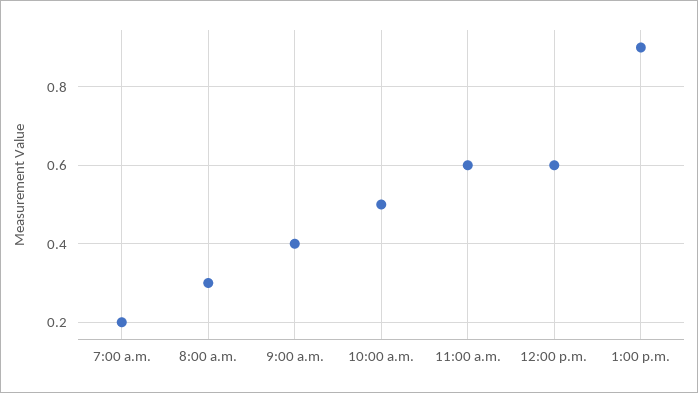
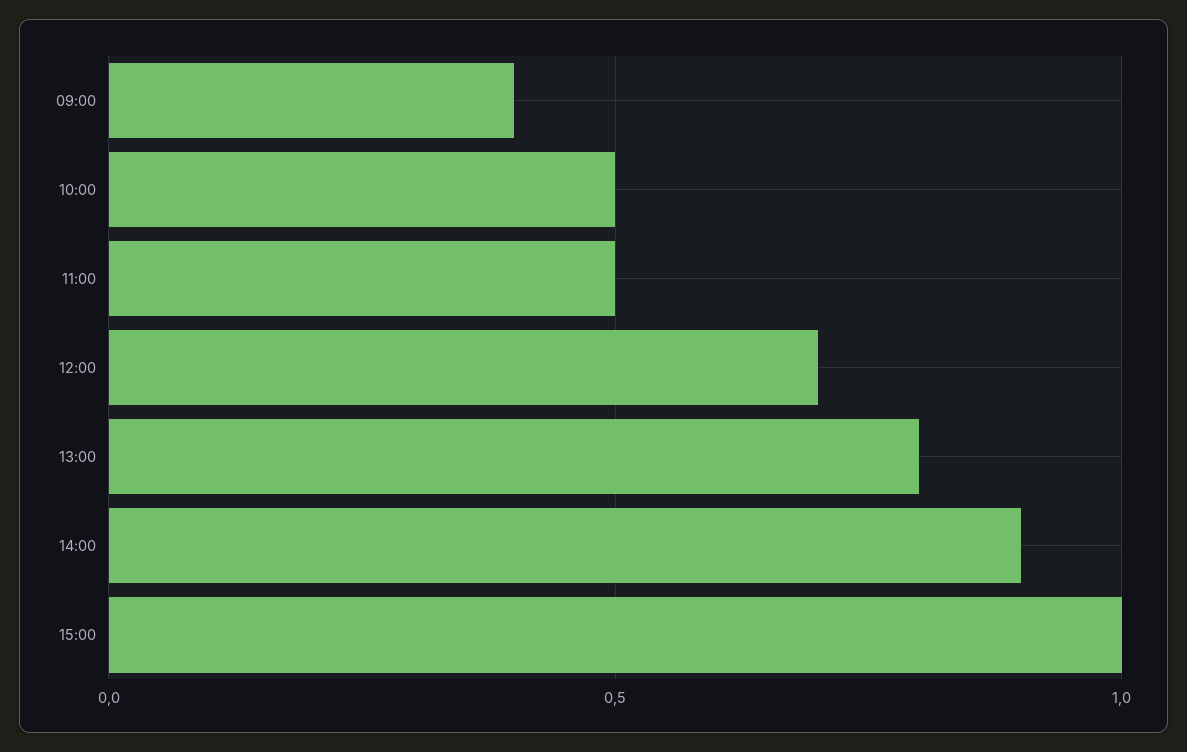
7:00 a.m.: 0.2 -> none
8:00 a.m.: 0.3 -> none
11:00 a.m.: 0.6 -> 0.5
12:00 p.m.: 0.6 -> 0.7
1:00 p.m.: 0.9 -> 0.8
14:00: none -> 0.9
15:00: none -> 1

